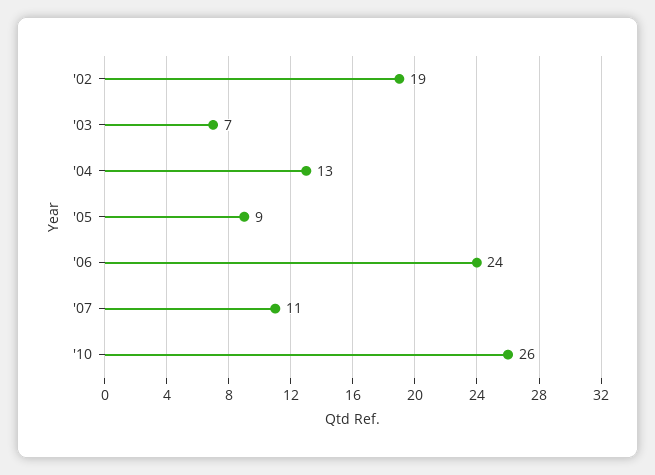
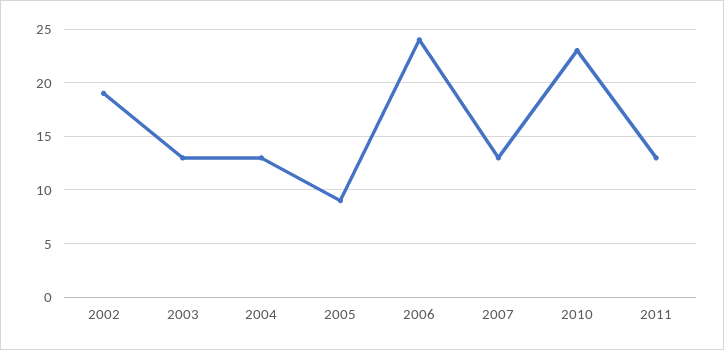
'03: 7 -> 13
'07: 11 -> 13
'10: 26 -> 23
2011: none -> 13

